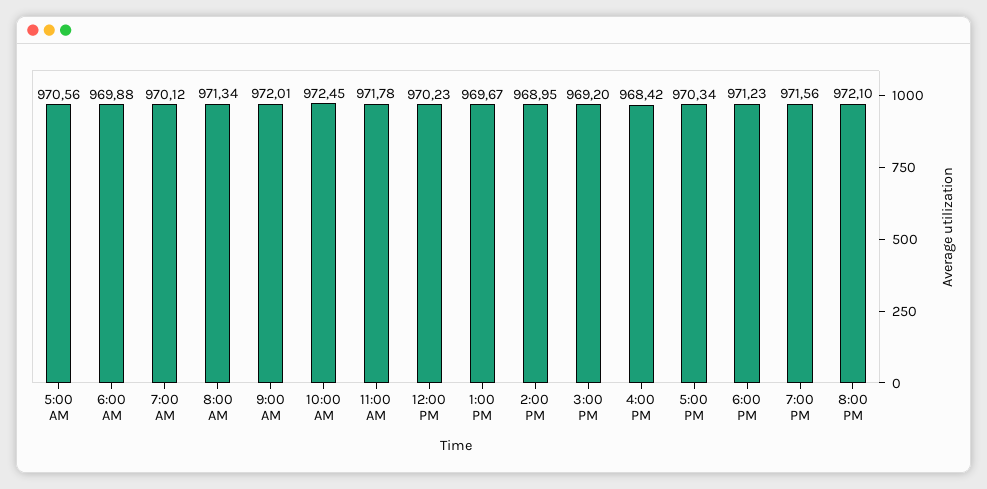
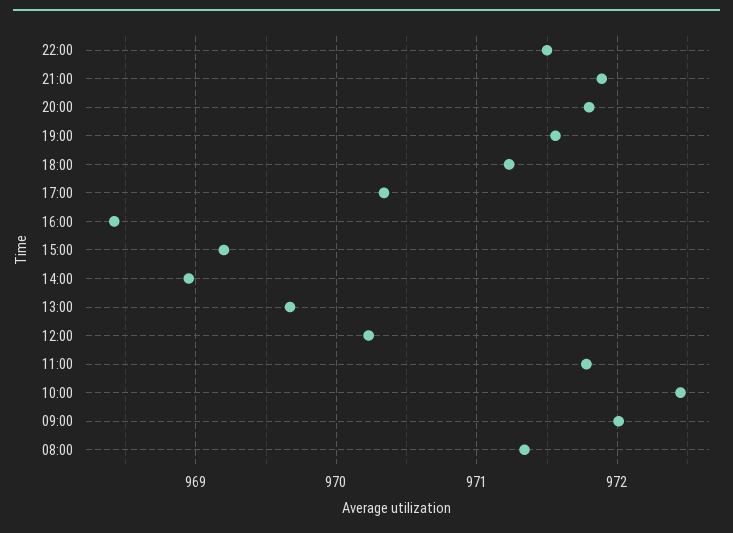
5:00 AM: 970.56 -> none
6:00 AM: 969.88 -> none
7:00 AM: 970.12 -> none
8:00 PM: 972.1 -> 971.8
22:00: none -> 971.5
21:00: none -> 971.9

